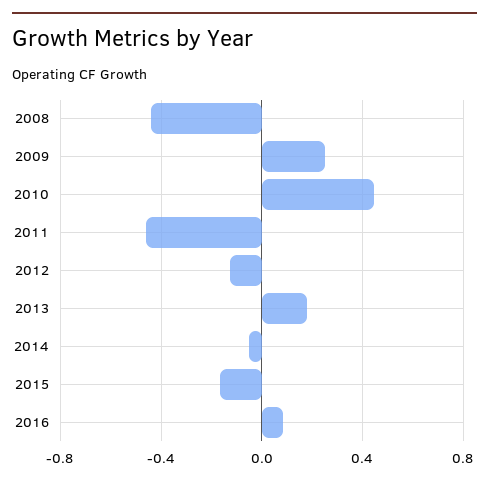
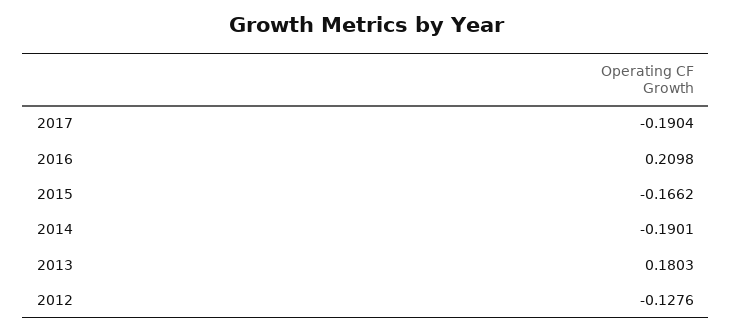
2008: -0.45 -> none
2009: 0.25 -> none
2010: 0.45 -> none
2011: -0.45 -> none
2014: -0.05 -> -0.1901
2016: 0.1 -> 0.2098
2017: none -> -0.1904

